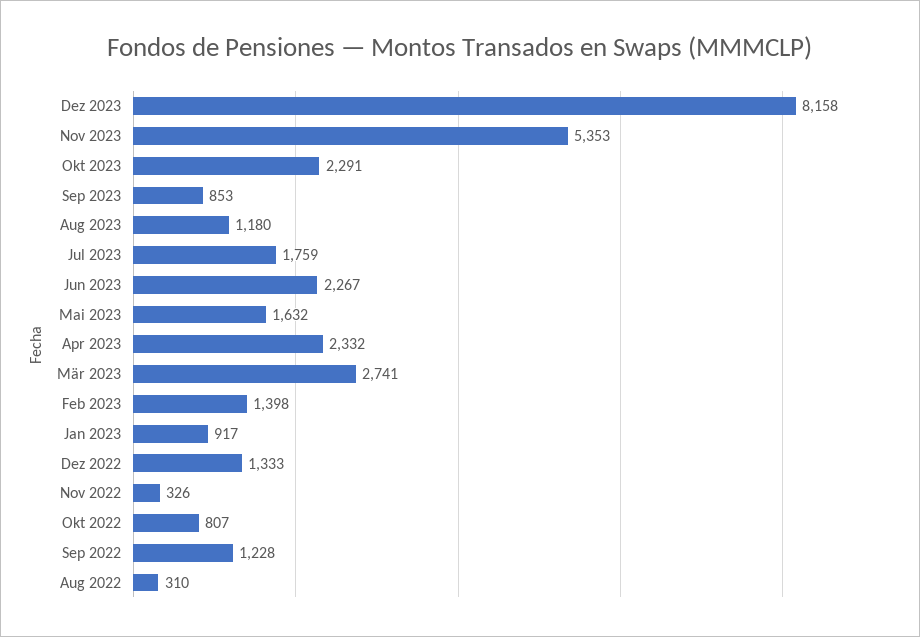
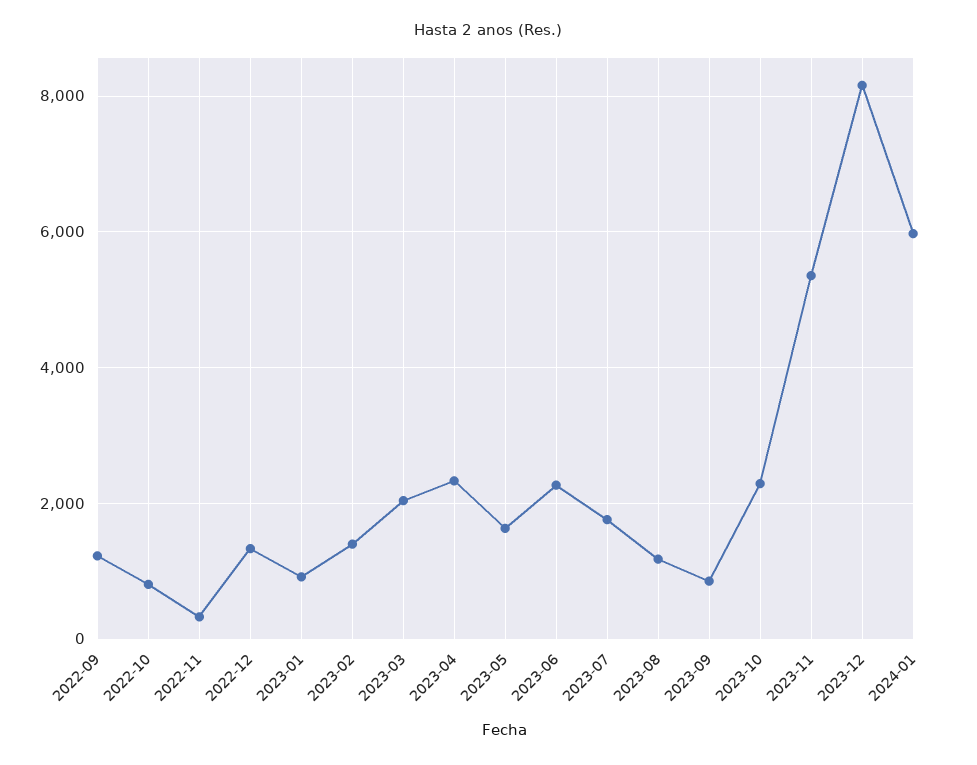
Mär 2023: 2741 -> 2000
Aug 2022: 310 -> none
2024-01: none -> 6000

